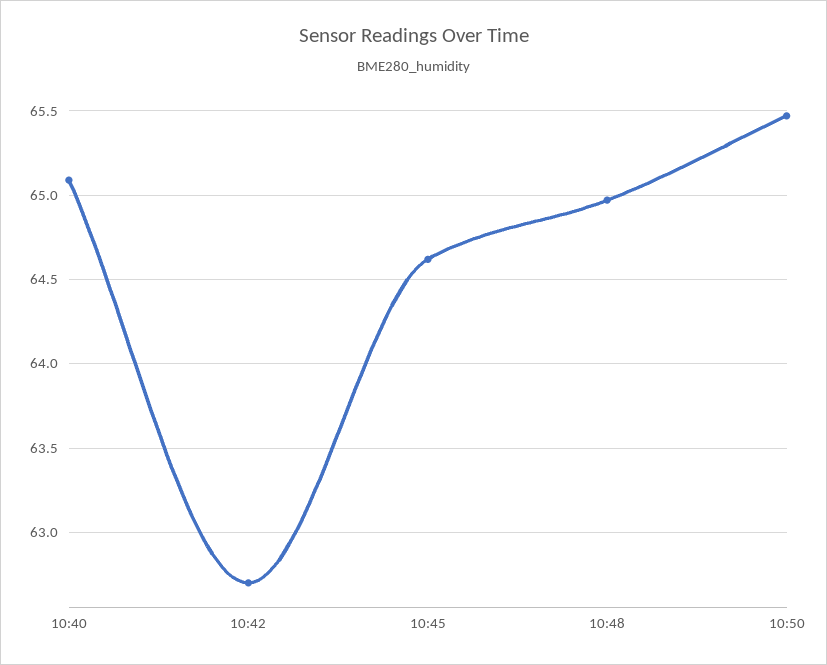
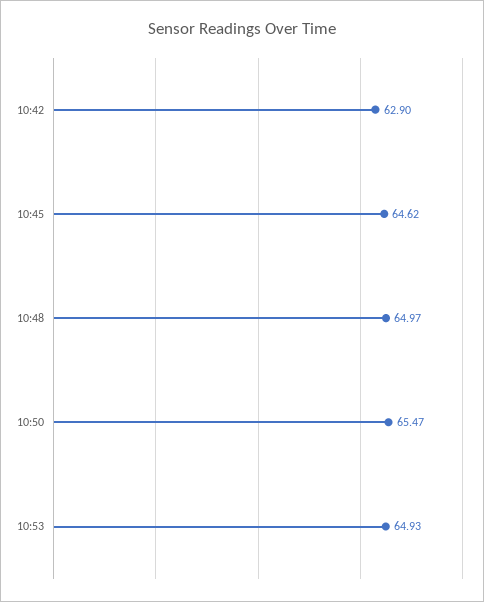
10:40: 65.1 -> none
10:42: 62.7 -> 62.9
10:53: none -> 64.93

